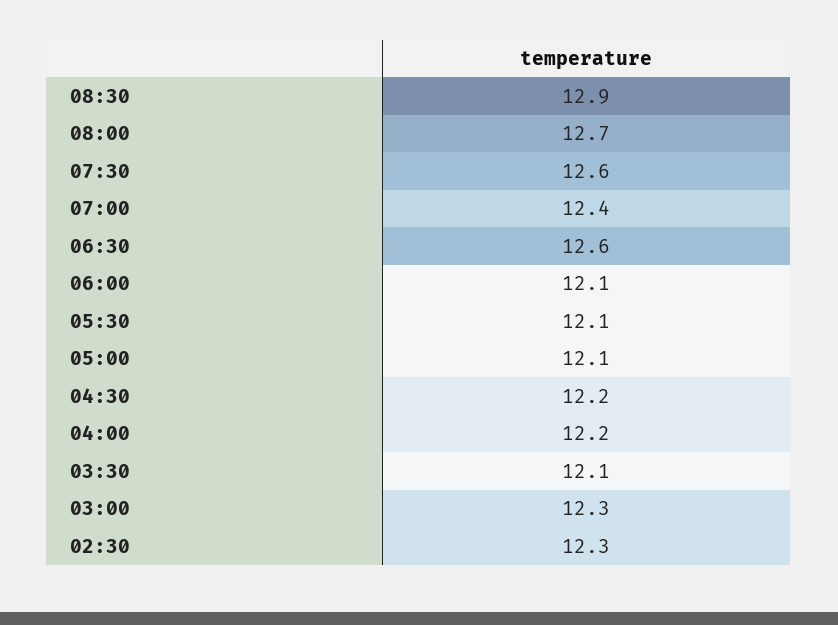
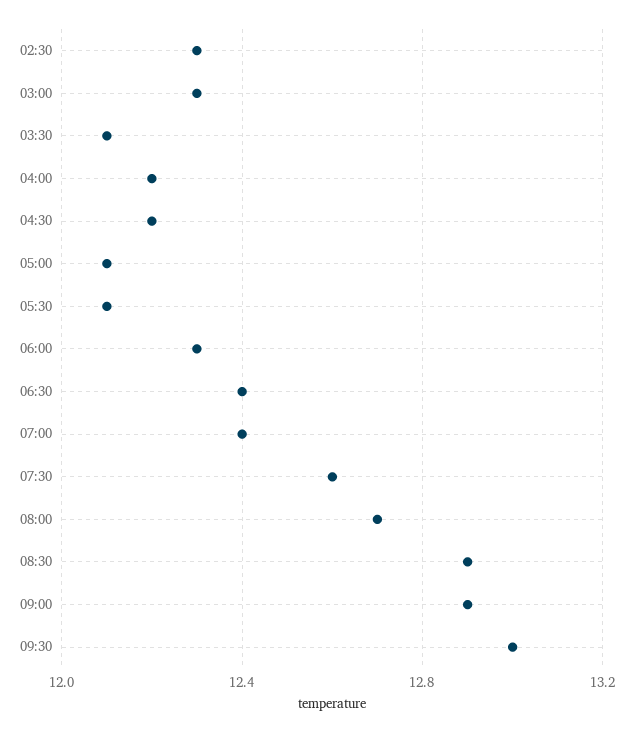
06:30: 12.6 -> 12.4
06:00: 12.1 -> 12.3
09:00: none -> 12.9
09:30: none -> 13

